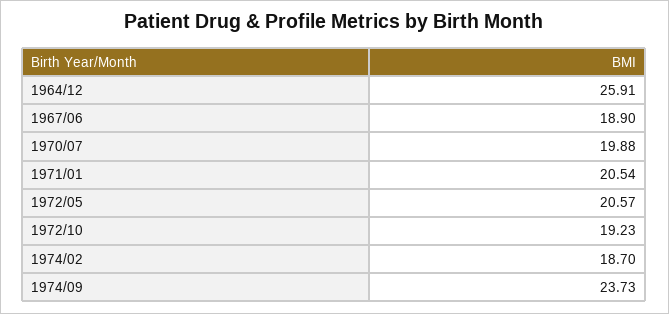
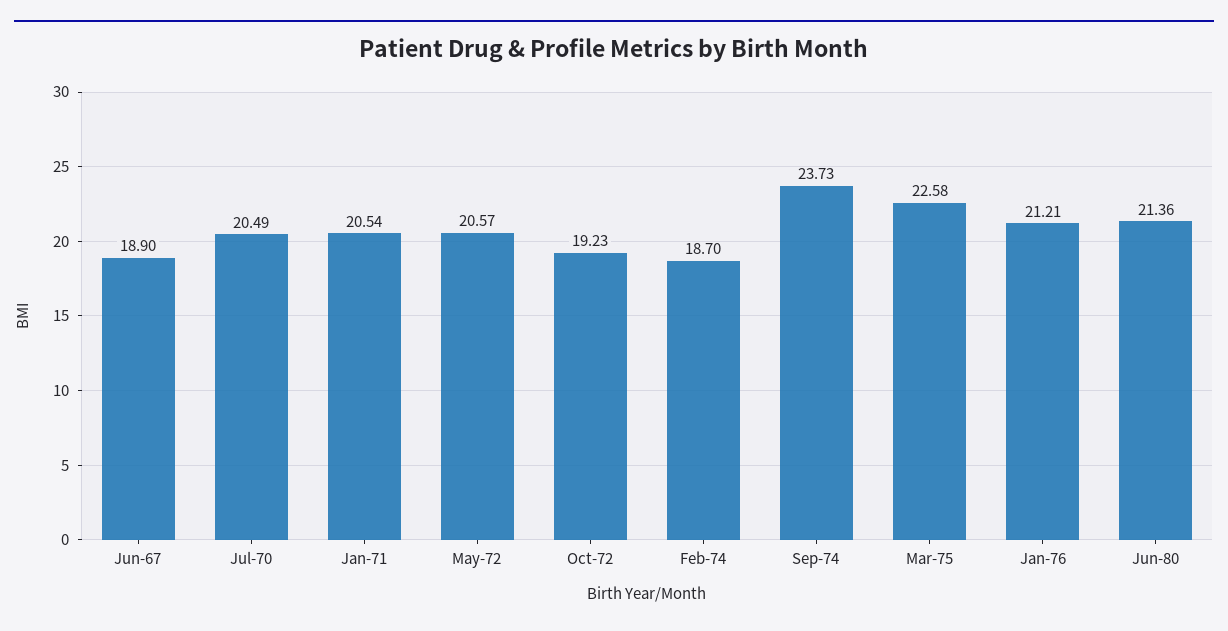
1964/12: 25.91 -> none
1970/07: 19.88 -> 20.49
Mar-75: none -> 22.58
Jan-76: none -> 21.21
Jun-80: none -> 21.36

